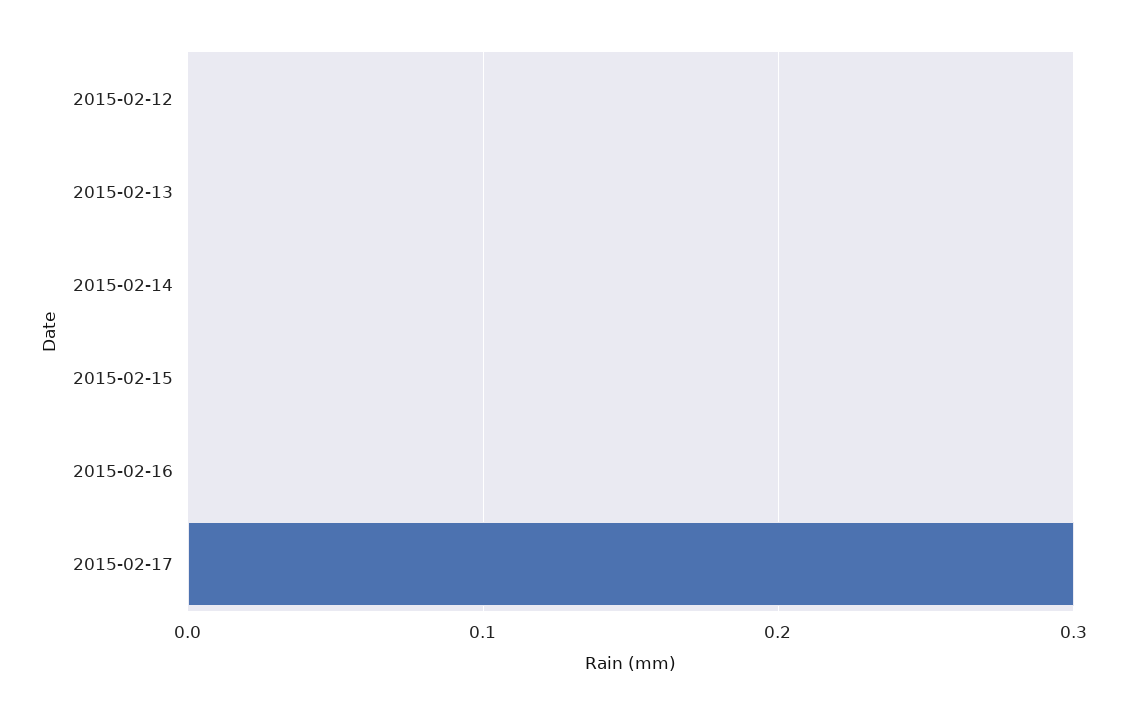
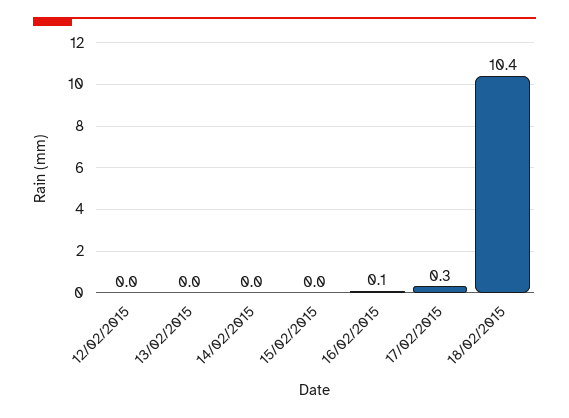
2015-02-16: 0 -> 0.1
18/02/2015: none -> 10.4

